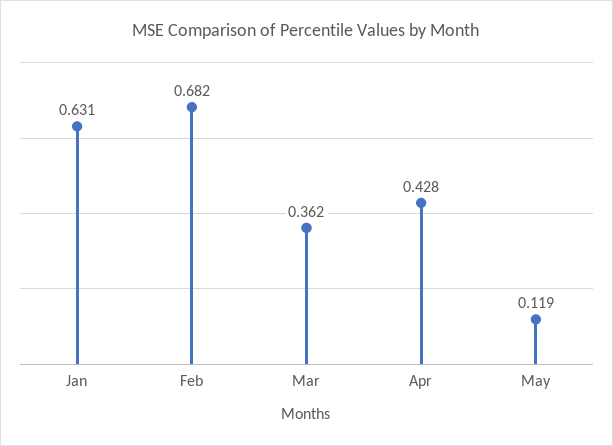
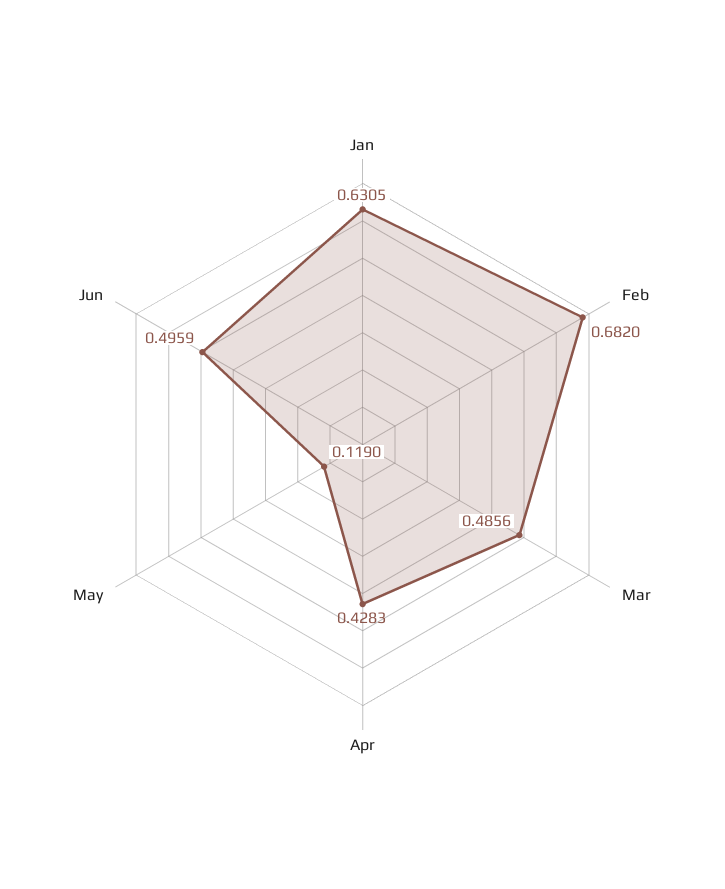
Mar: 0.362 -> 0.4856
Jun: none -> 0.4959

